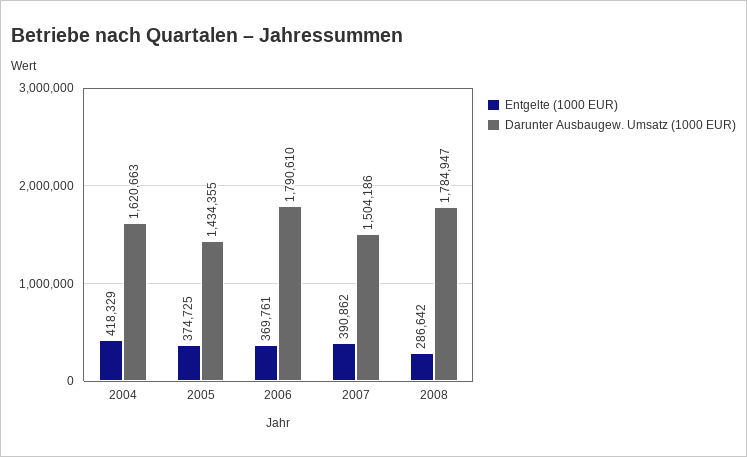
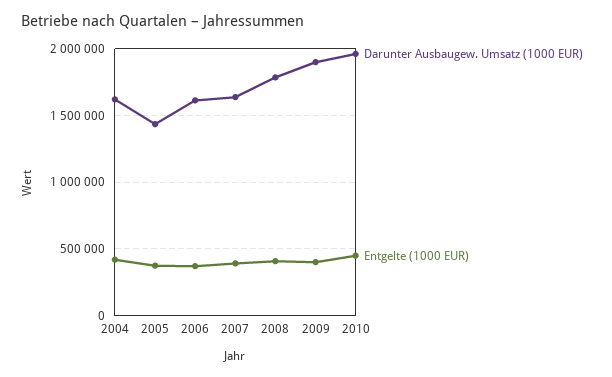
Darunter Ausbaugew. Umsatz (1000 EUR), 2006: 1790610 -> 1600000
Darunter Ausbaugew. Umsatz (1000 EUR), 2007: 1504186 -> 1650000
Entgelte (1000 EUR), 2008: 286642 -> 400000
Darunter Ausbaugew. Umsatz (1000 EUR), 2009: none -> 1900000
Entgelte (1000 EUR), 2009: none -> 400000
Darunter Ausbaugew. Umsatz (1000 EUR), 2010: none -> 1950000
Entgelte (1000 EUR), 2010: none -> 450000

